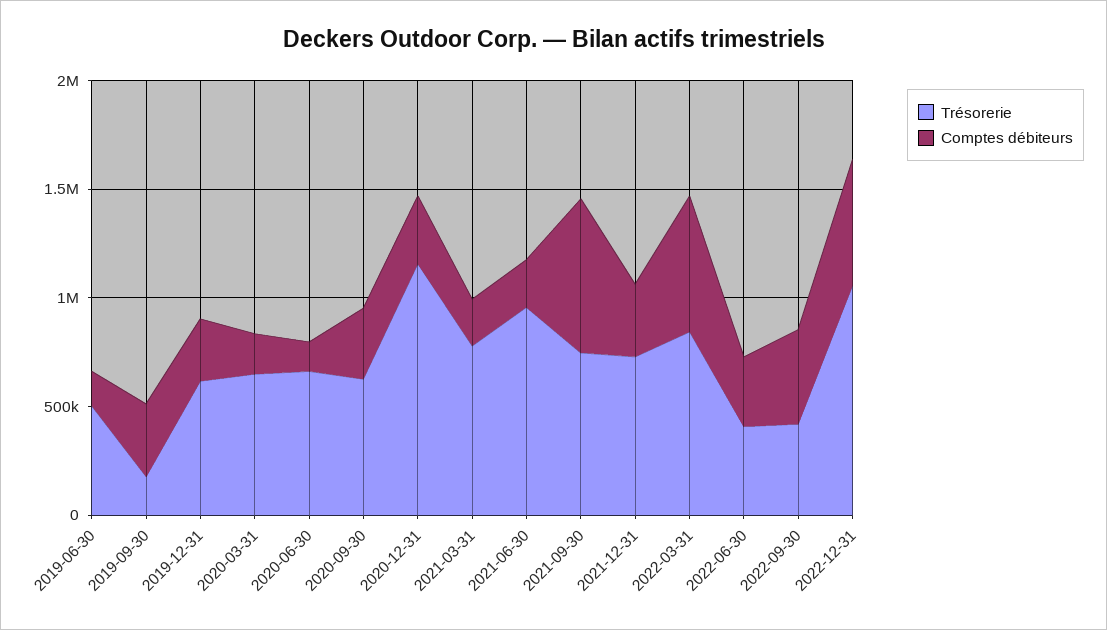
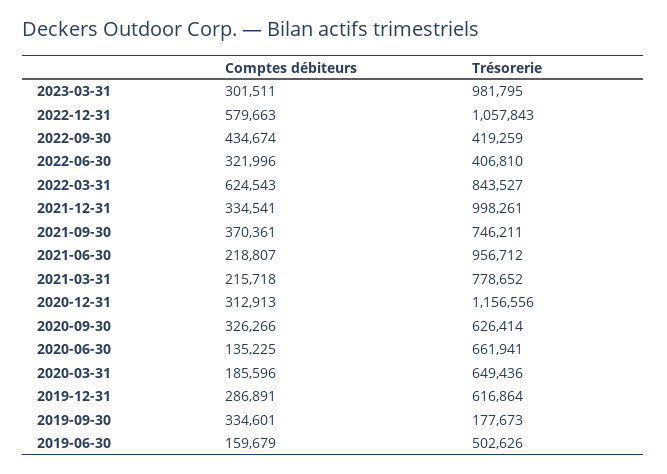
Comptes débiteurs, 2021-09-30: 700000 -> 370361
Trésorerie, 2021-12-31: 700000 -> 998261
Comptes débiteurs, 2023-03-31: none -> 301511
Trésorerie, 2023-03-31: none -> 981795

